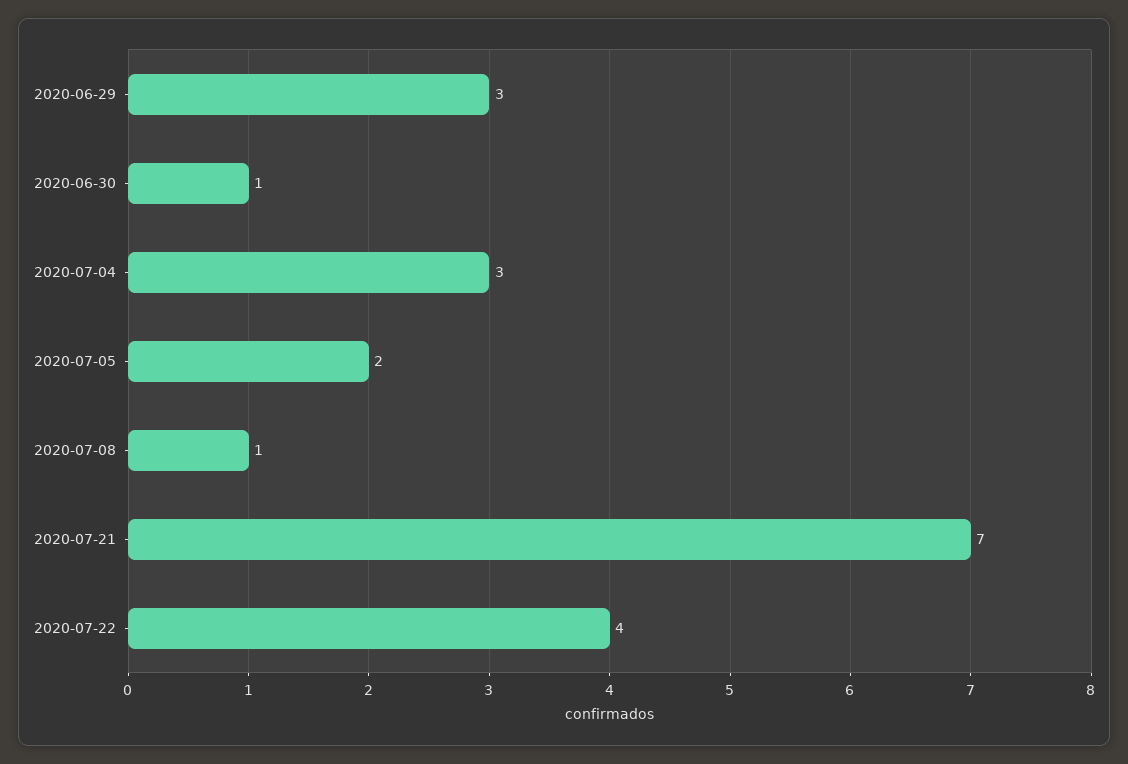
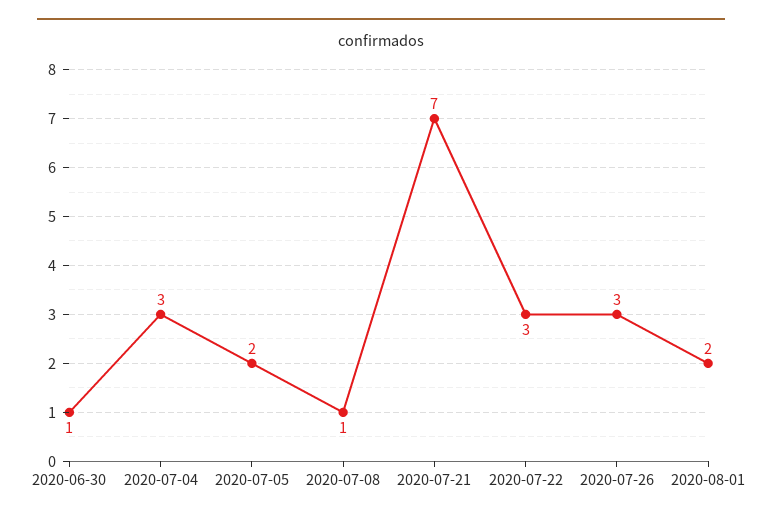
2020-06-29: 3 -> none
2020-07-22: 4 -> 3
2020-07-26: none -> 3
2020-08-01: none -> 2

